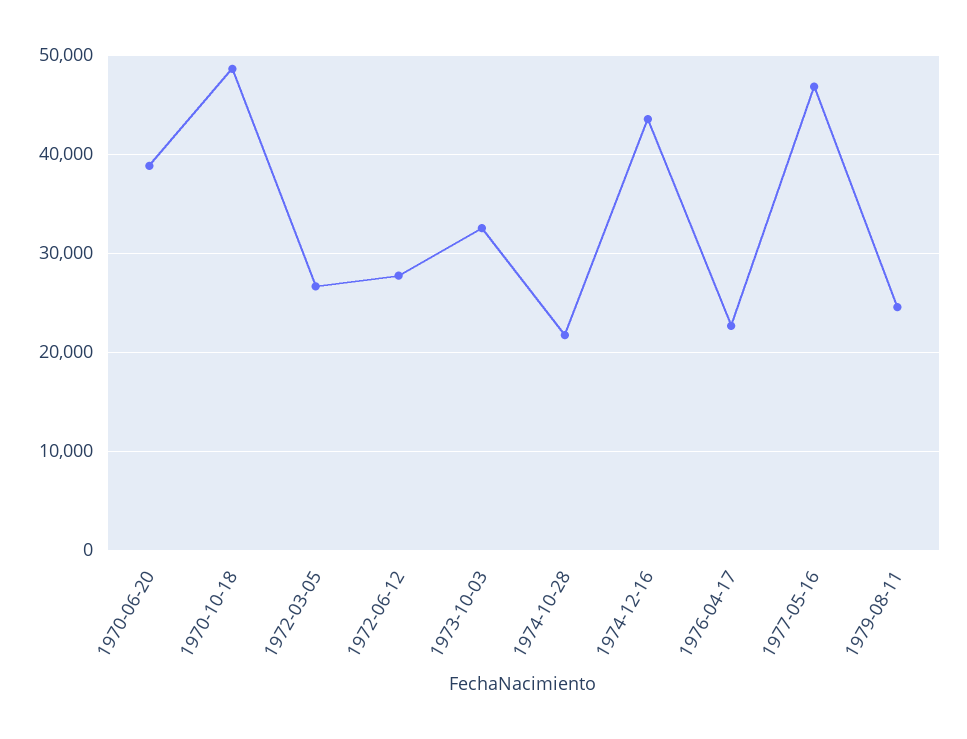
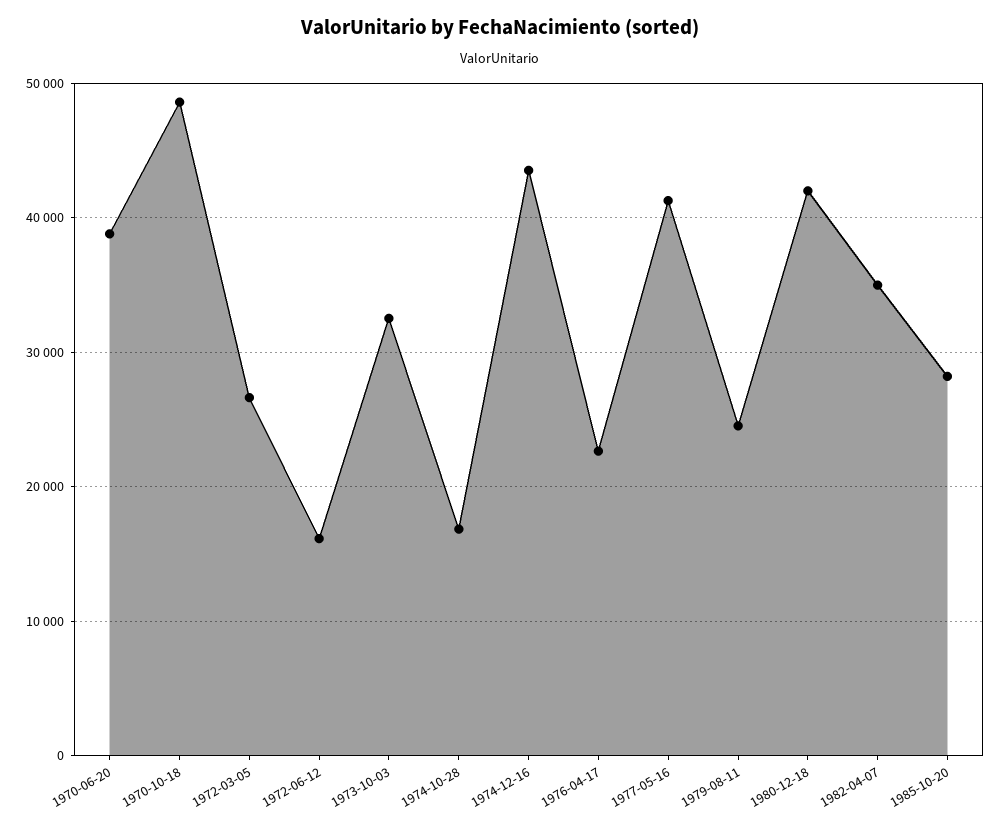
1972-06-12: 28000 -> 16000
1974-10-28: 22000 -> 17000
1977-05-16: 47000 -> 41000
1980-12-18: none -> 42000
1982-04-07: none -> 35000
1985-10-20: none -> 28000

